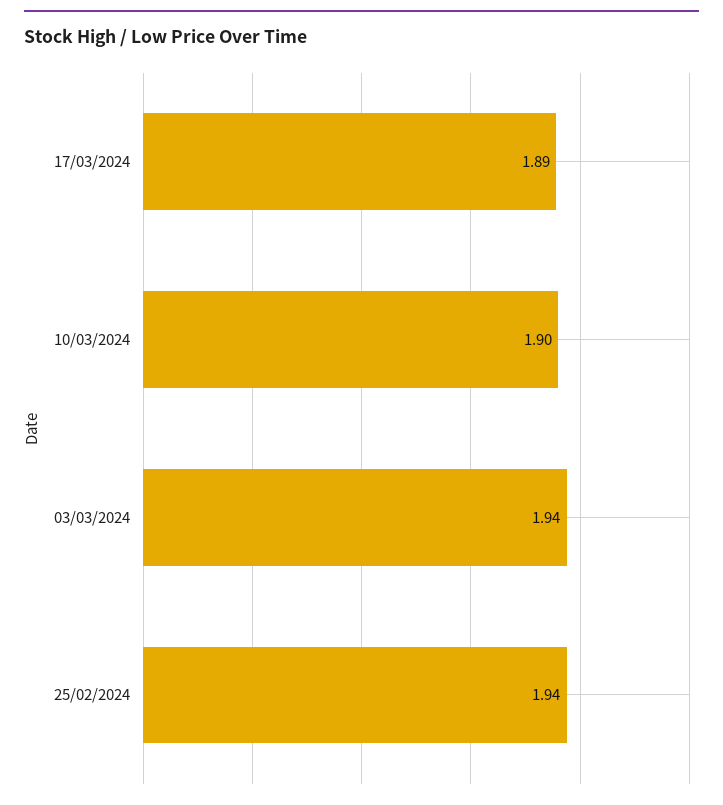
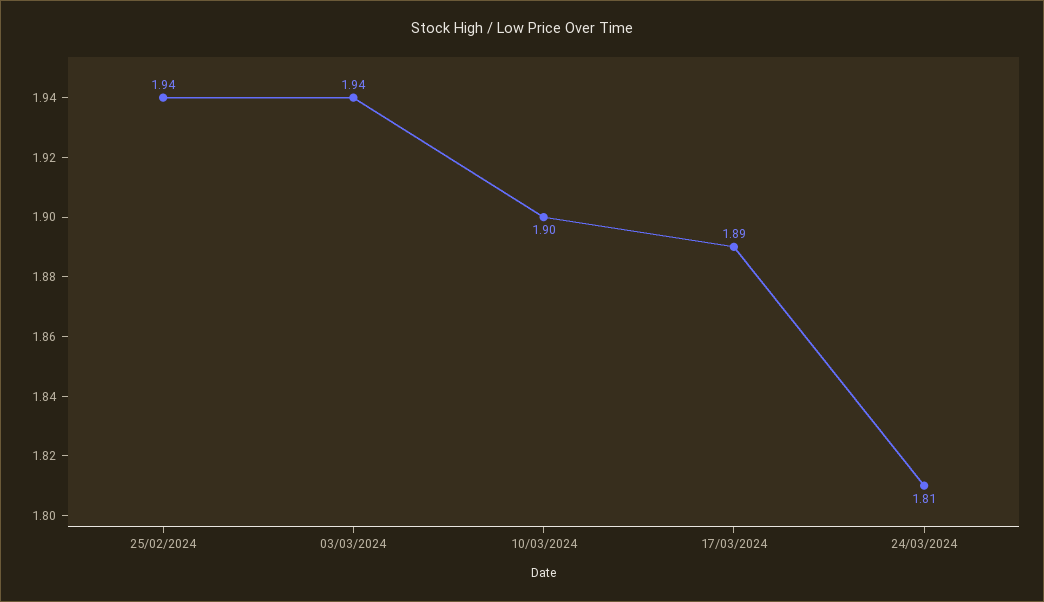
24/03/2024: none -> 1.81

